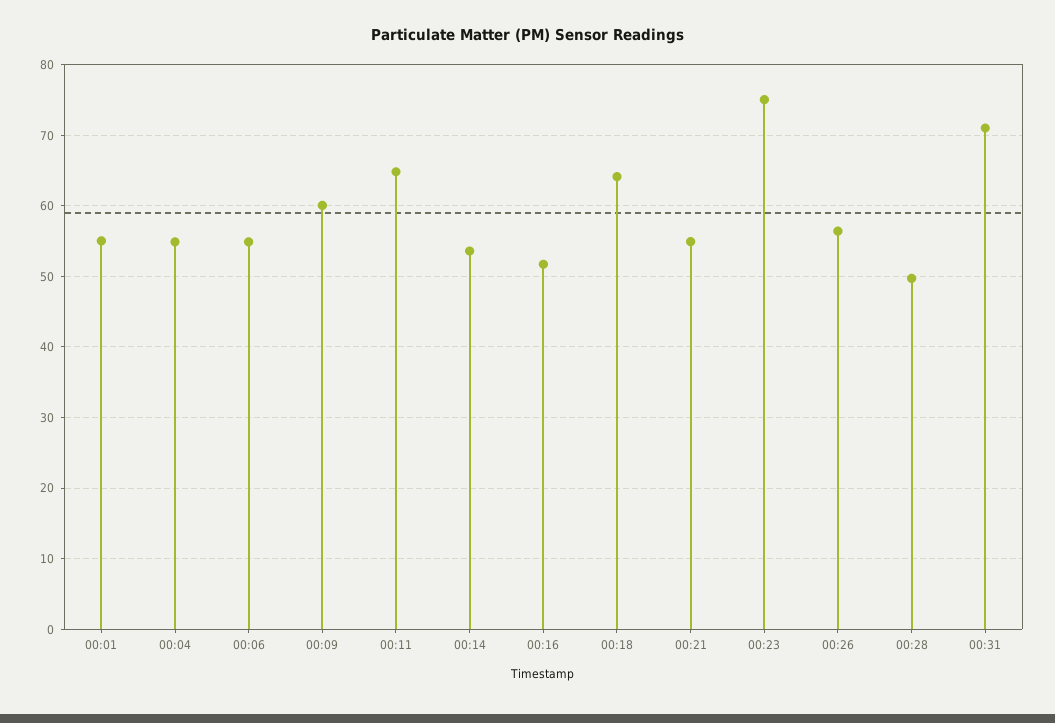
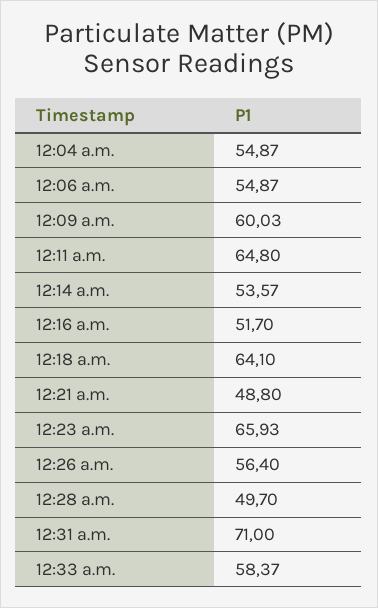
00:01: 55 -> none
00:21: 55 -> 48.8
00:23: 75 -> 65.93
12:33 a.m.: none -> 58.37

